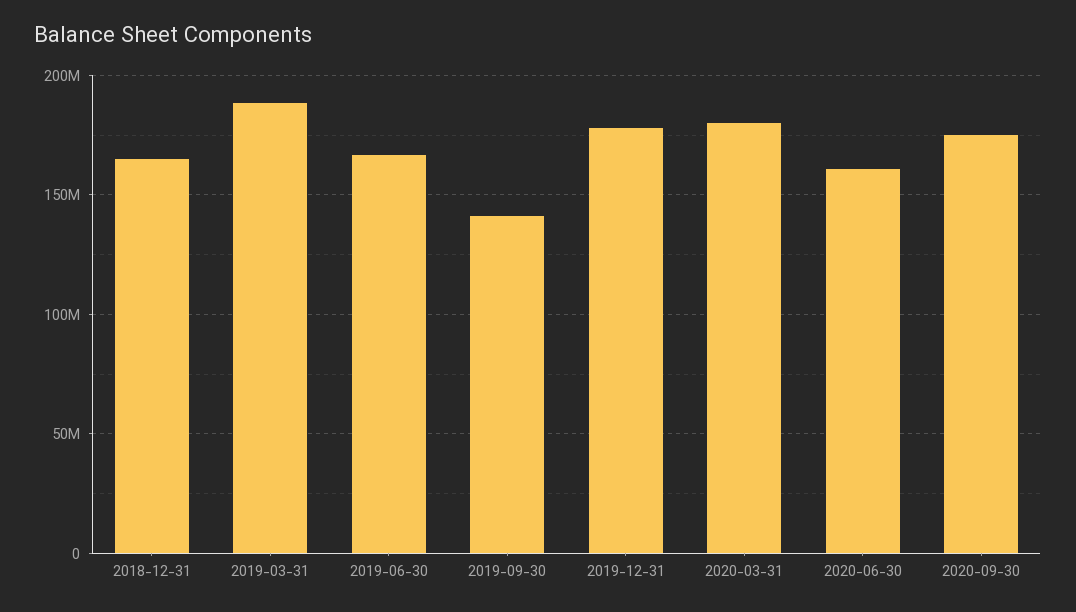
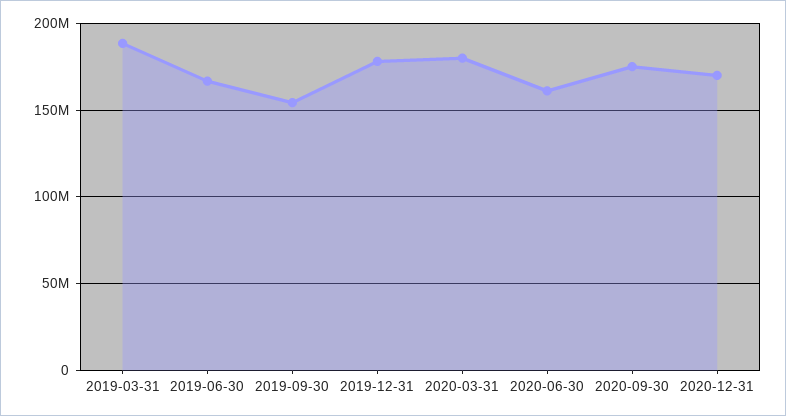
2018-12-31: 165000000 -> none
2019-09-30: 140000000 -> 155000000
2020-12-31: none -> 170000000

